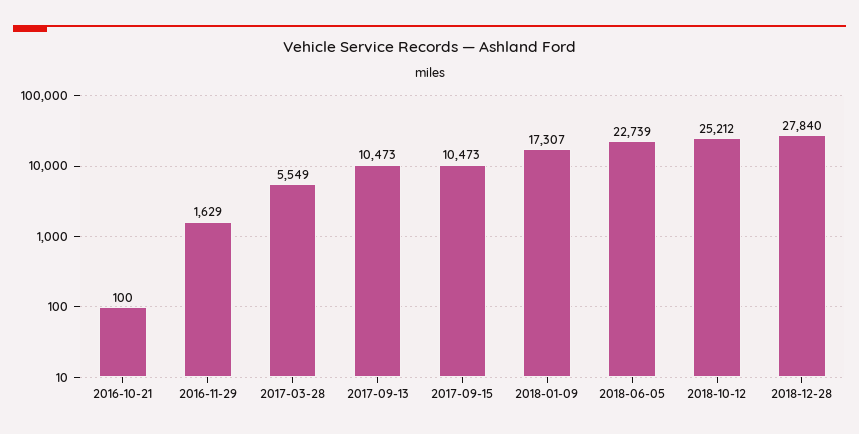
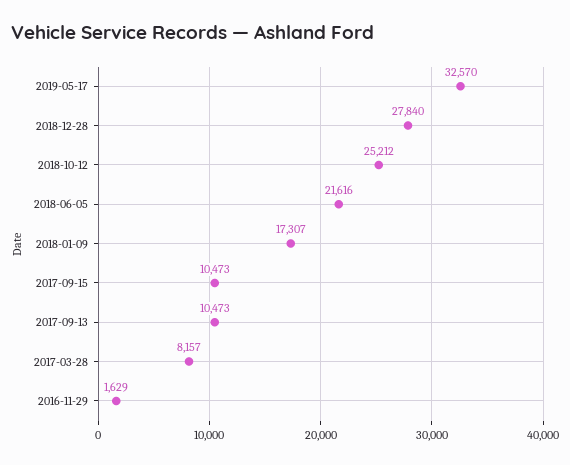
2016-10-21: 100 -> none
2017-03-28: 5549 -> 8157
2018-06-05: 22739 -> 21616
2019-05-17: none -> 32570

